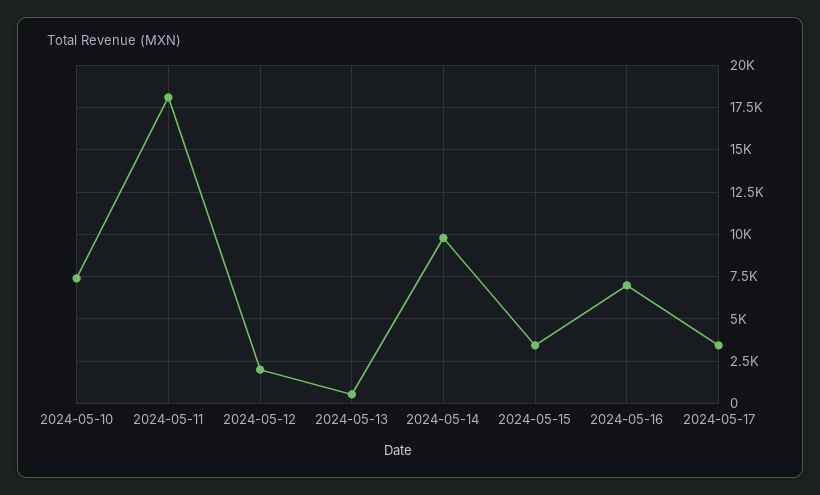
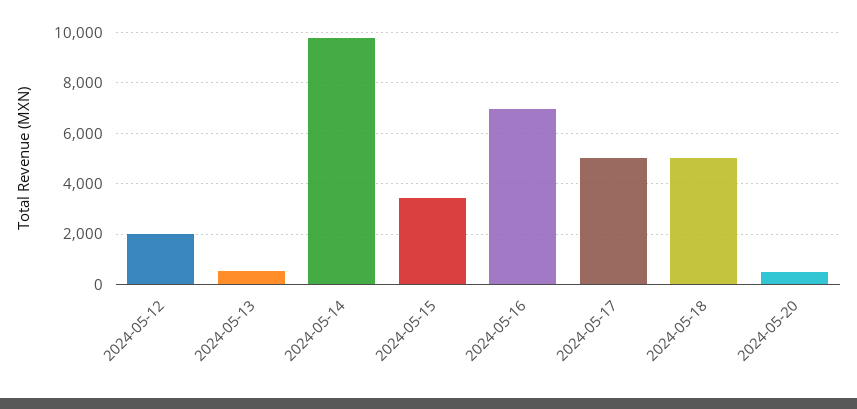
2024-05-10: 7500 -> none
2024-05-11: 18000 -> none
2024-05-17: 3500 -> 5000
2024-05-18: none -> 5000
2024-05-20: none -> 500

